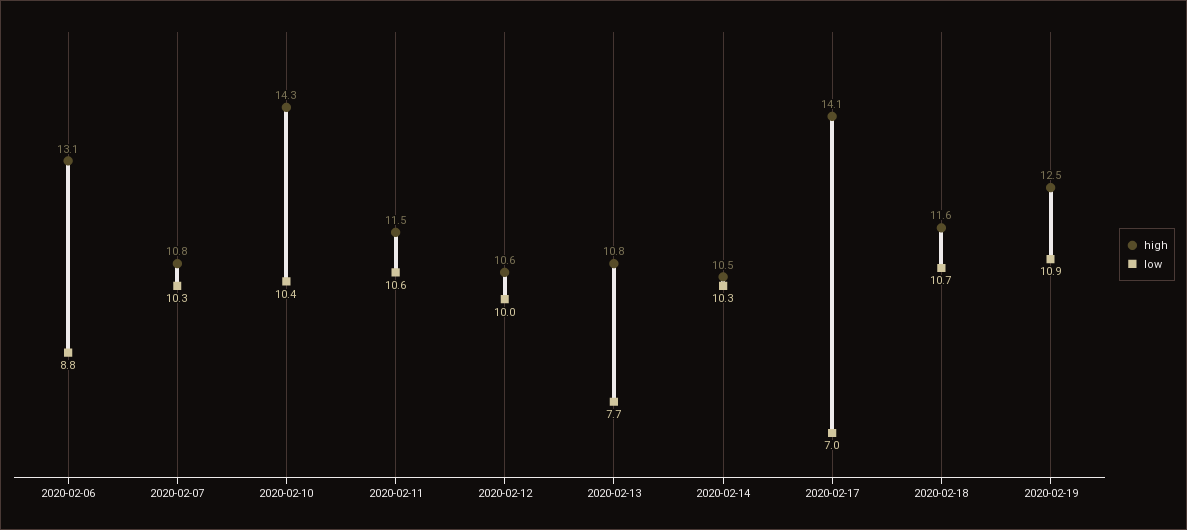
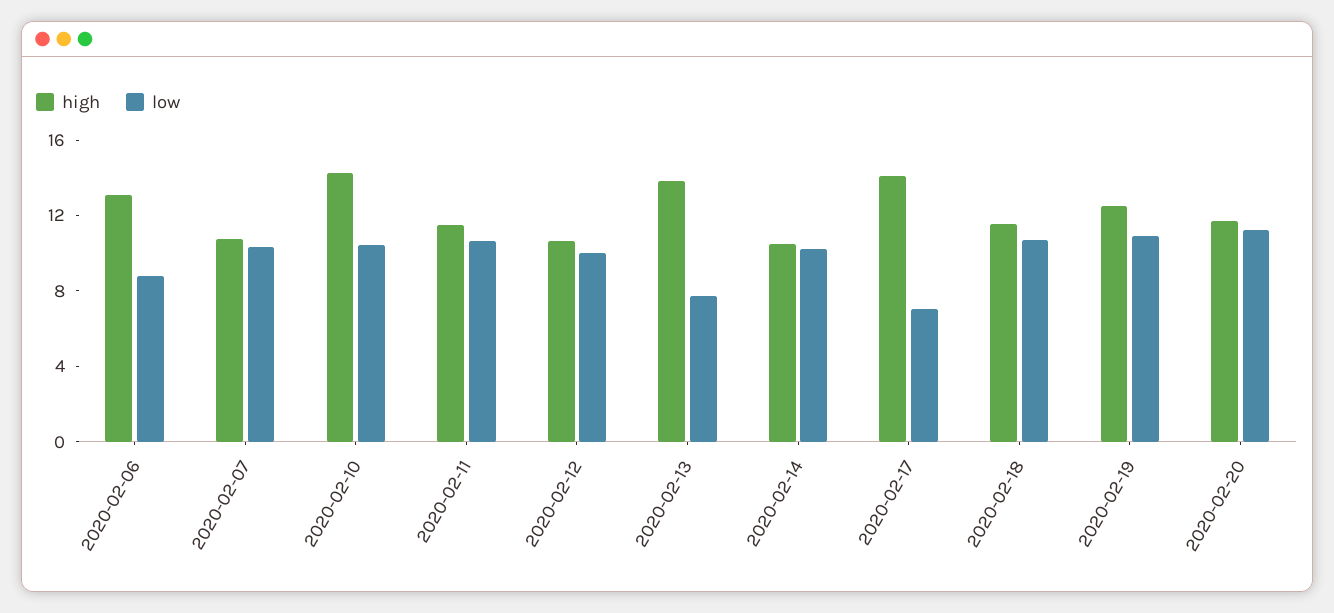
high, 2020-02-13: 10.8 -> 14
high, 2020-02-20: none -> 12
low, 2020-02-20: none -> 11

